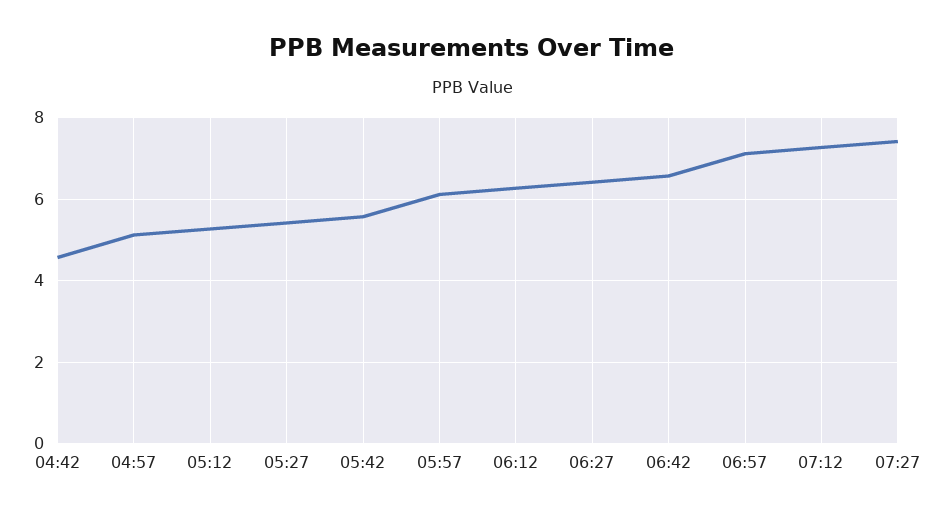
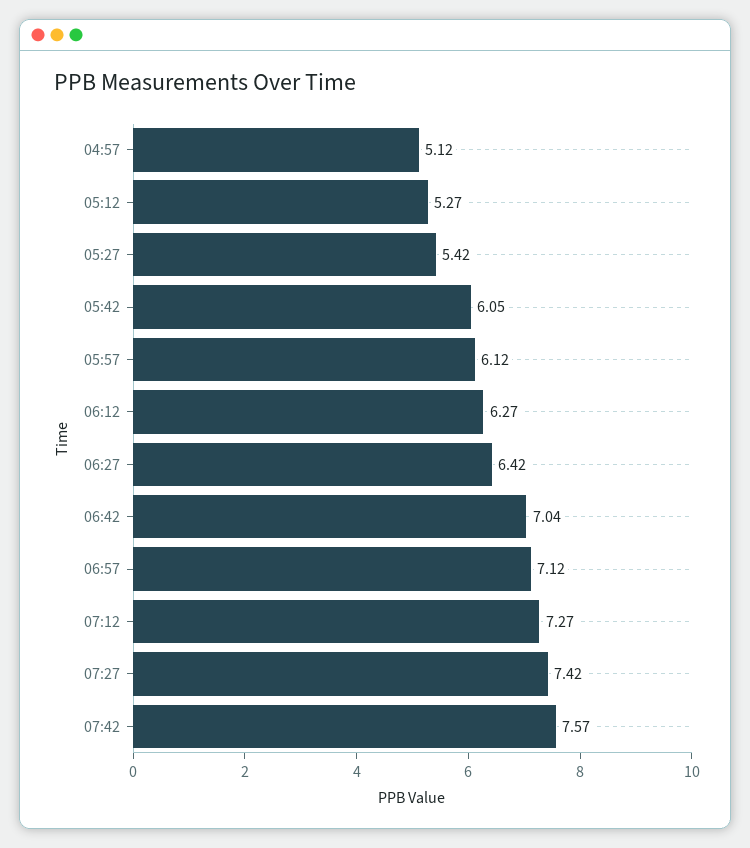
04:42: 4.6 -> none
05:42: 5.6 -> 6.05
06:42: 6.6 -> 7.04
07:42: none -> 7.57

